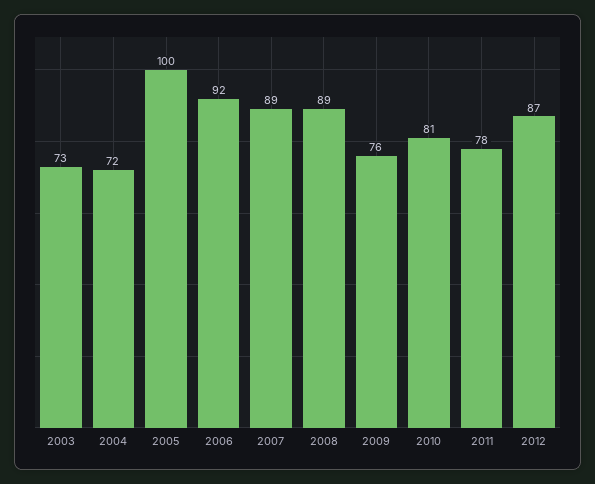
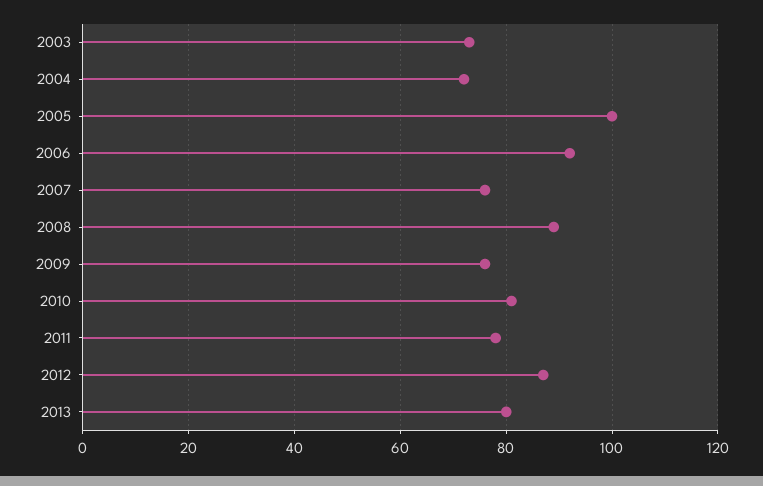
2007: 89 -> 75
2013: none -> 80

